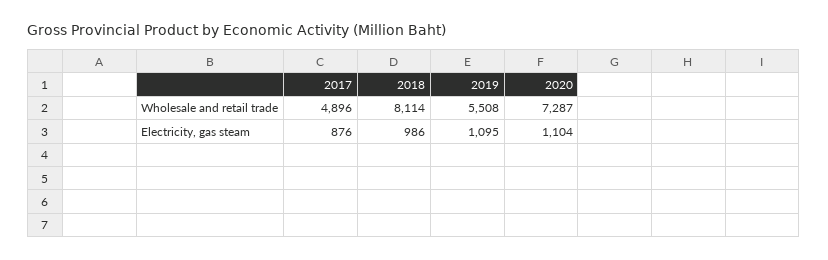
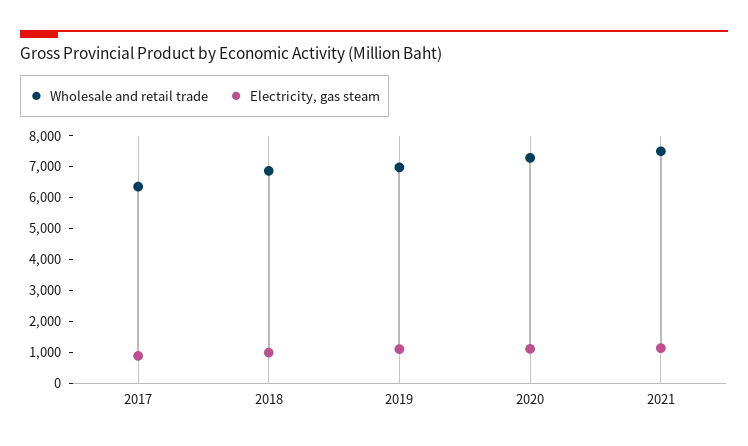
Wholesale and retail trade, 2017: 4896 -> 6500
Wholesale and retail trade, 2018: 8114 -> 7000
Wholesale and retail trade, 2019: 5508 -> 7000
Wholesale and retail trade, 2021: none -> 7500
Electricity, gas steam, 2021: none -> 1000

